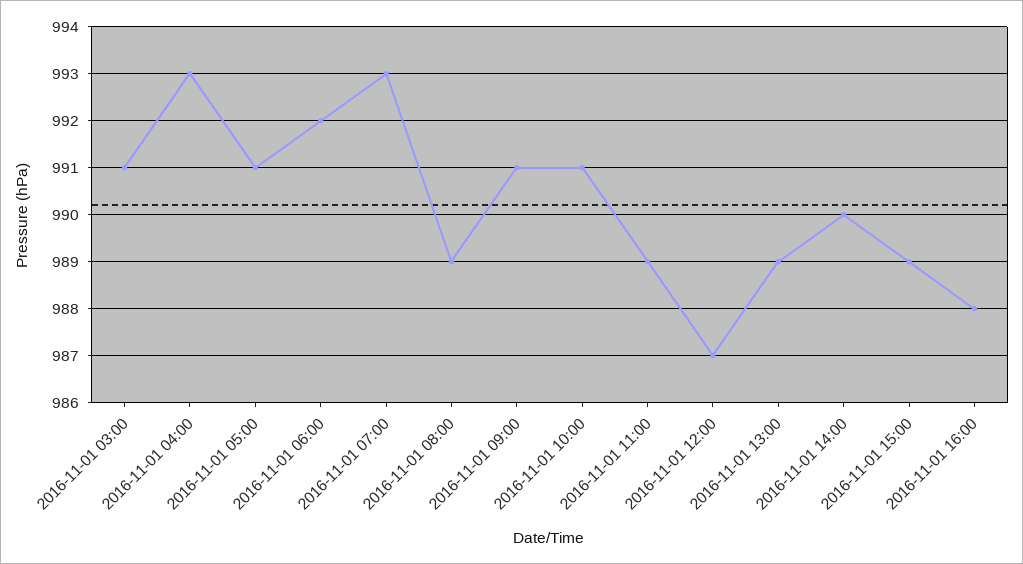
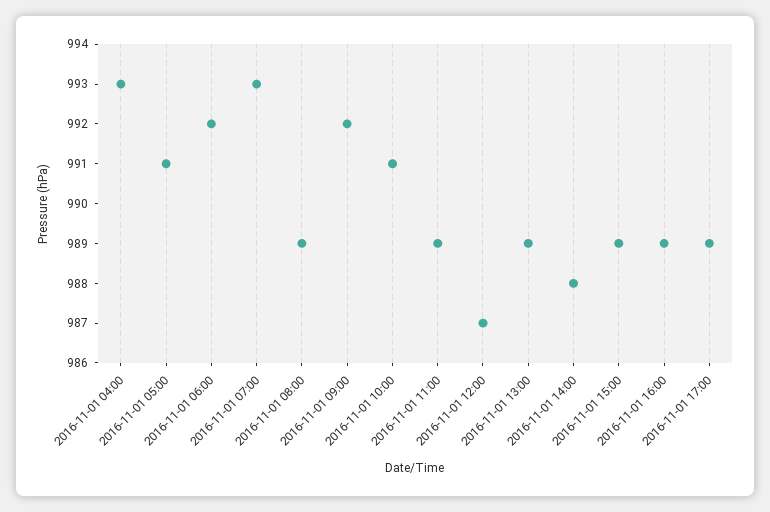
2016-11-01 03:00: 991 -> none
2016-11-01 09:00: 991 -> 992
2016-11-01 14:00: 990 -> 988
2016-11-01 16:00: 988 -> 989
2016-11-01 17:00: none -> 989

